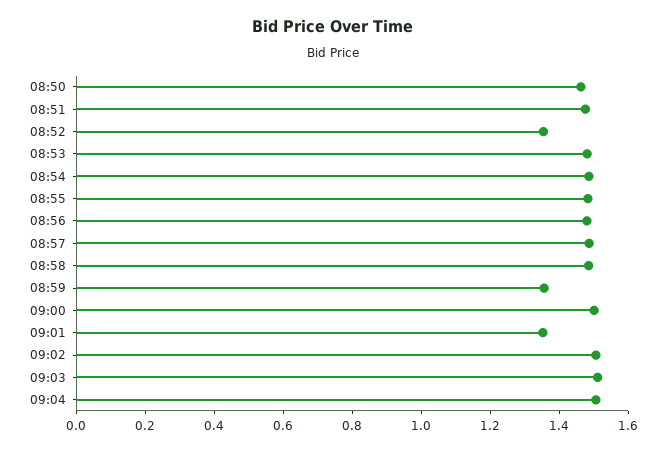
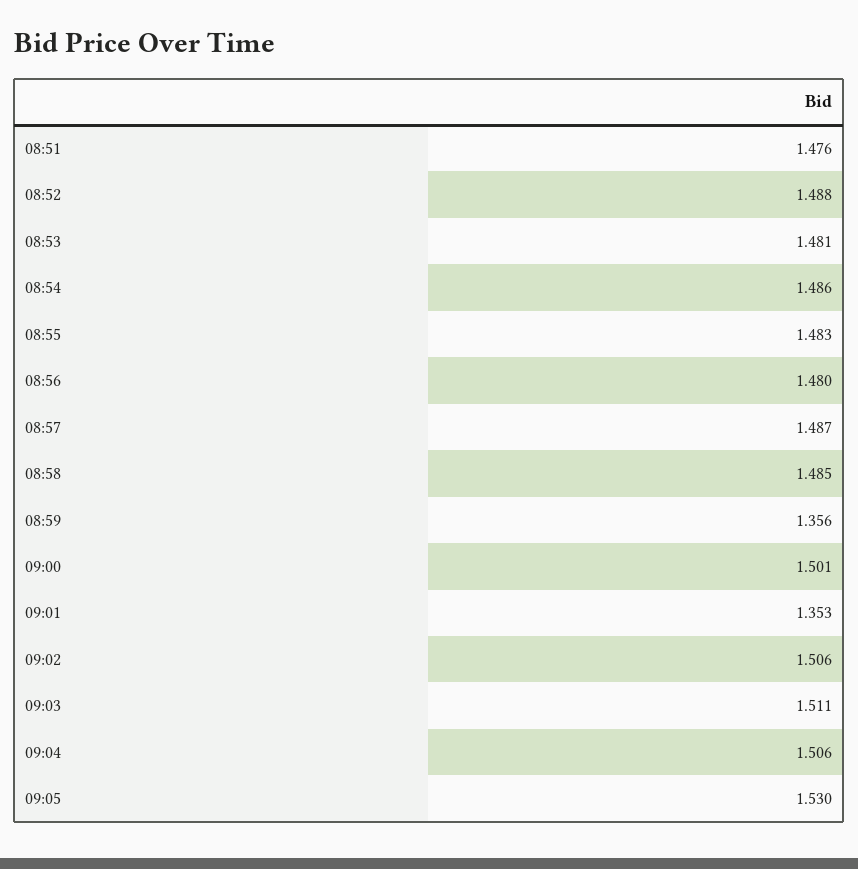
08:50: 1.45 -> none
08:52: 1.35 -> 1.488
09:05: none -> 1.53

